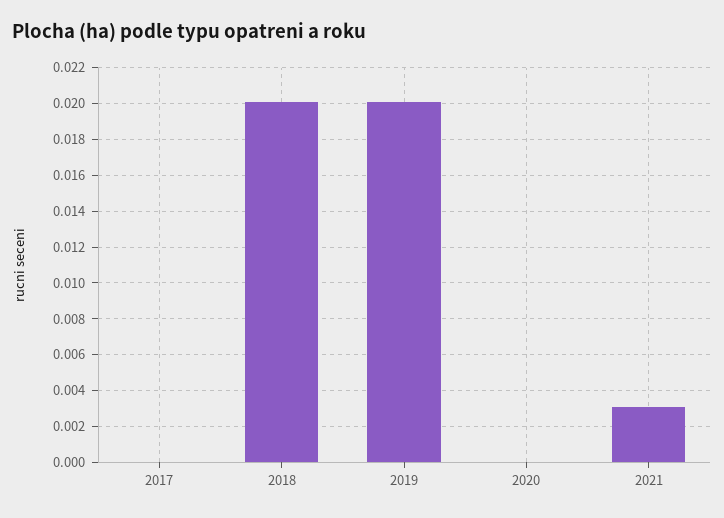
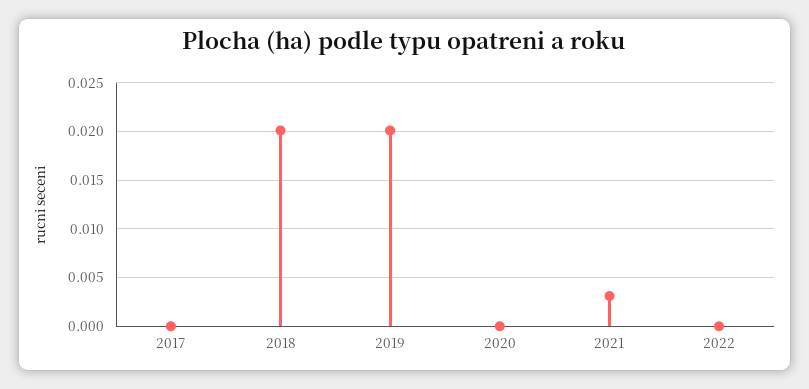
2022: none -> 0

